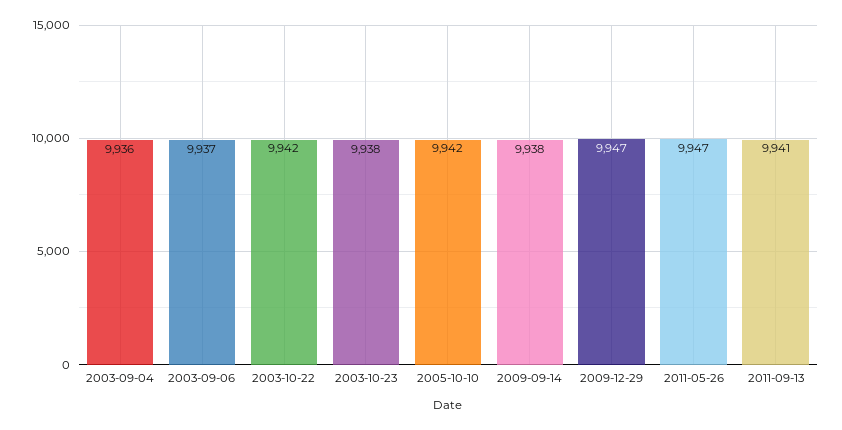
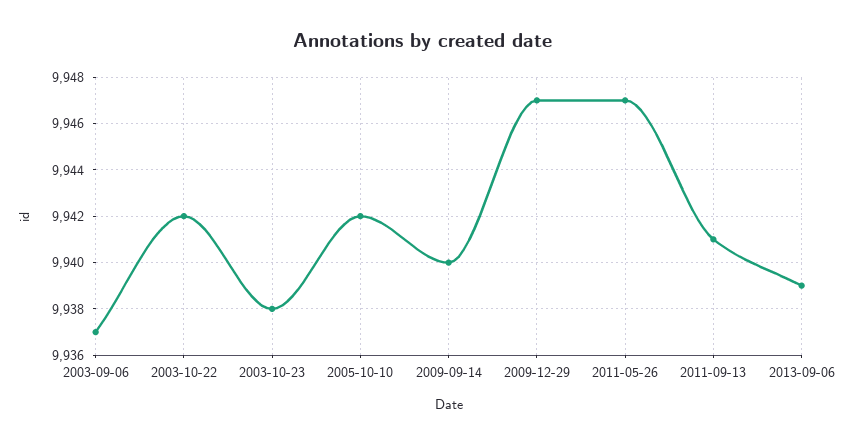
2003-09-04: 9936 -> none
2009-09-14: 9938 -> 9940
2013-09-06: none -> 9939

